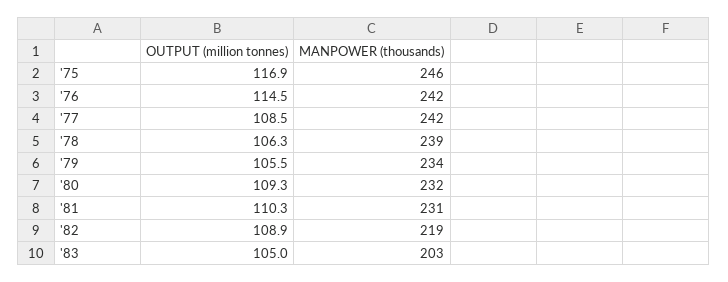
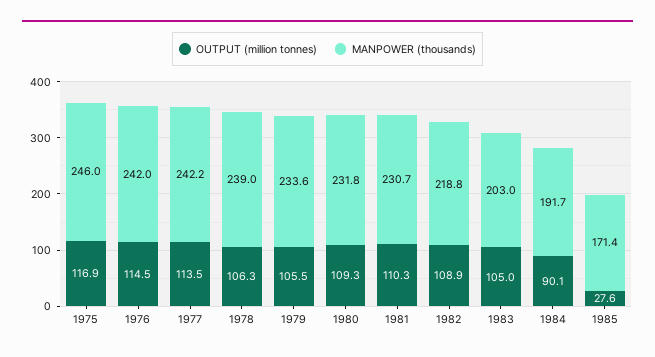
OUTPUT (million tonnes), '77: 108.5 -> 113.5
OUTPUT (million tonnes), 1984: none -> 90.1
MANPOWER (thousands), 1984: none -> 191.7
OUTPUT (million tonnes), 1985: none -> 27.6
MANPOWER (thousands), 1985: none -> 171.4

